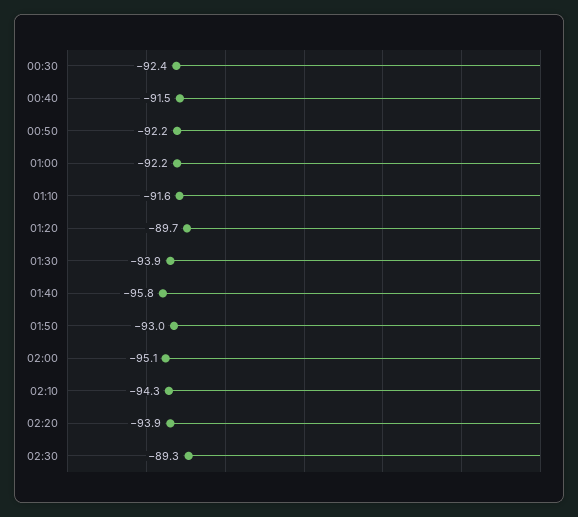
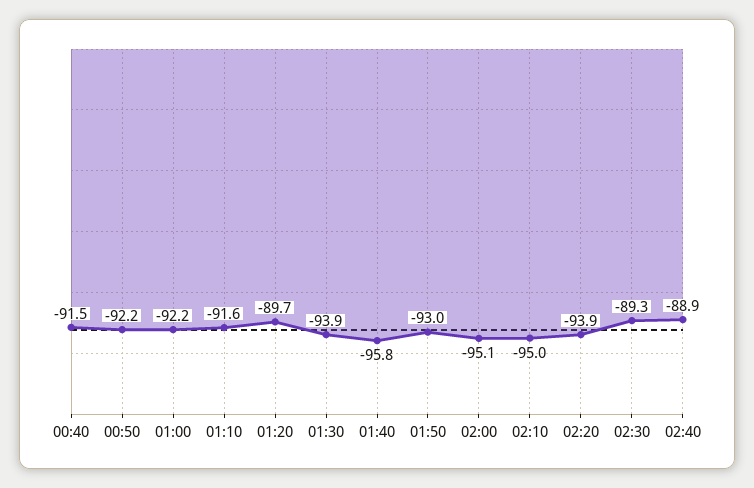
00:30: -92.4 -> none
02:10: -94.3 -> -95
02:40: none -> -88.9

